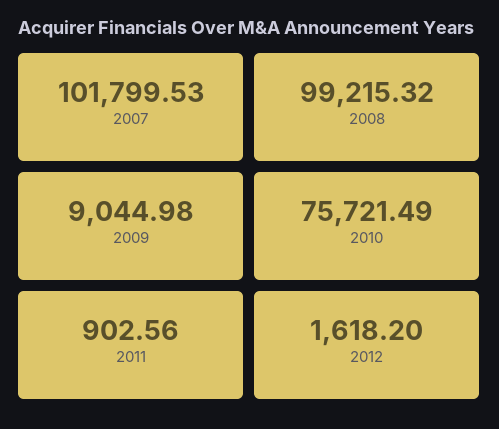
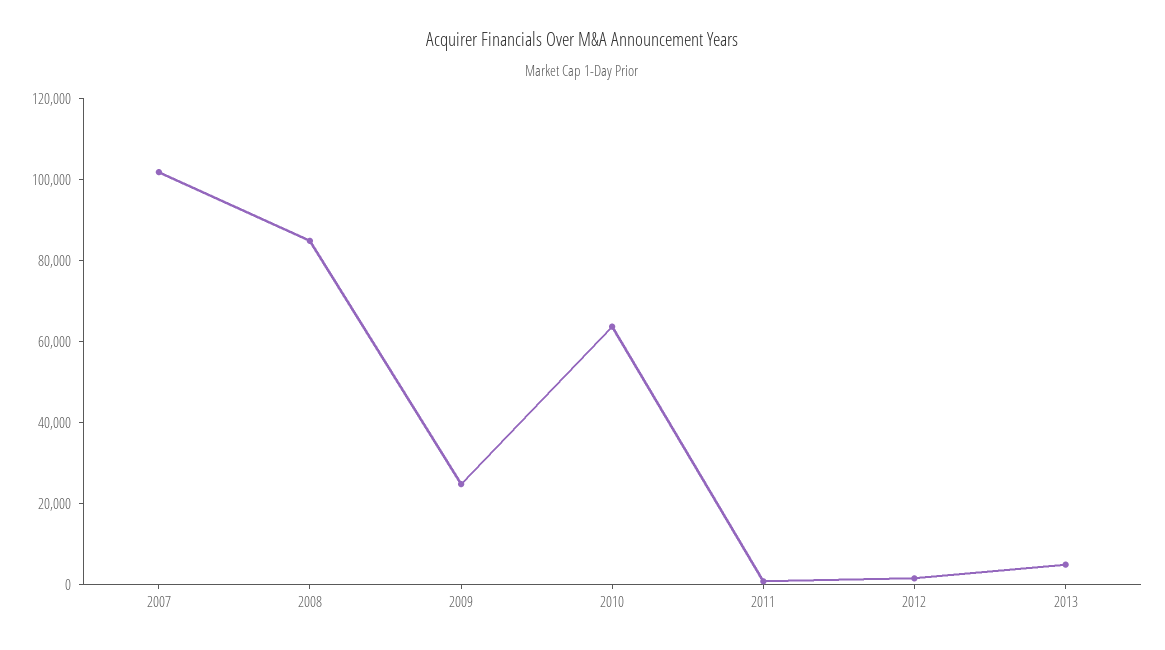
2008: 99215.32 -> 85000
2009: 9044.98 -> 25000
2010: 75721.49 -> 65000
2013: none -> 5000

